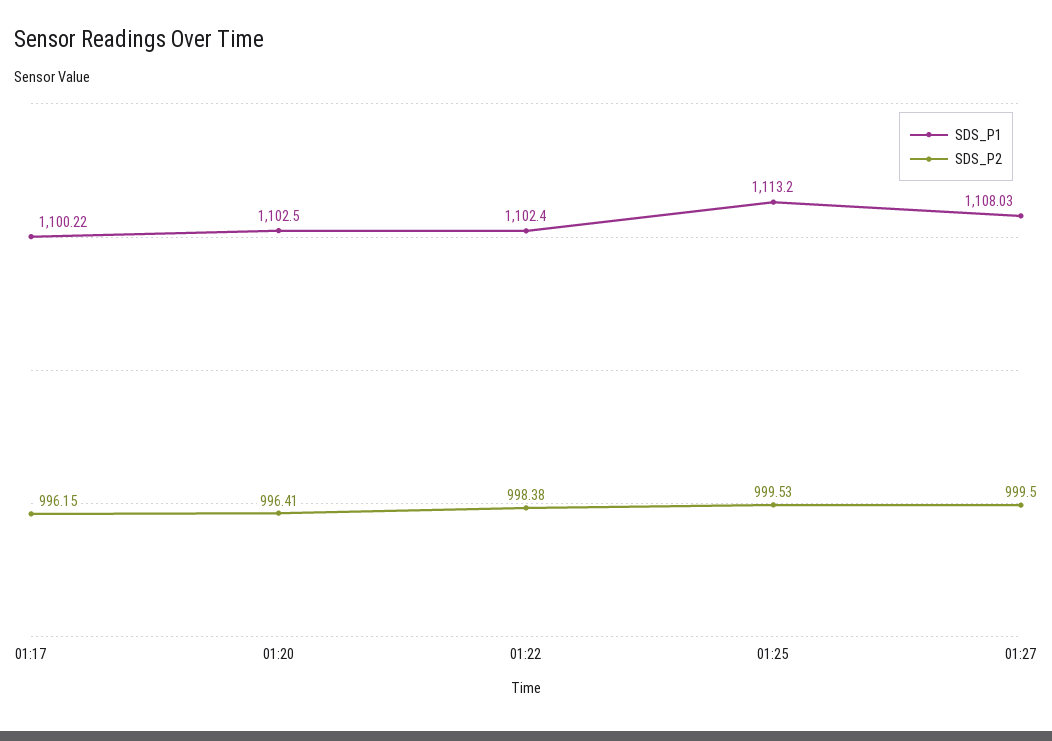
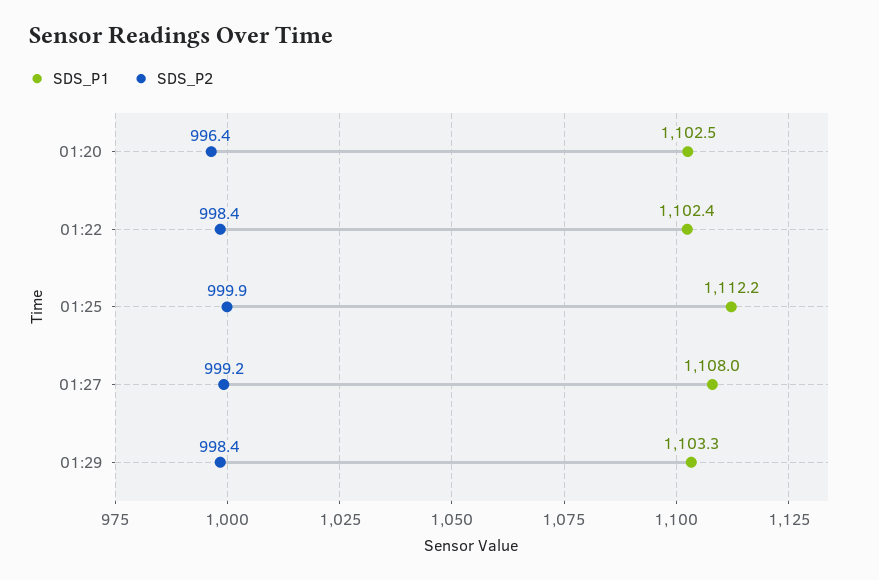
SDS_P1, 01:17: 1100.22 -> none
SDS_P2, 01:17: 996.15 -> none
SDS_P1, 01:25: 1113.2 -> 1112.2
SDS_P2, 01:25: 999.53 -> 999.9
SDS_P2, 01:27: 999.5 -> 999.2
SDS_P1, 01:29: none -> 1103.3
SDS_P2, 01:29: none -> 998.4

